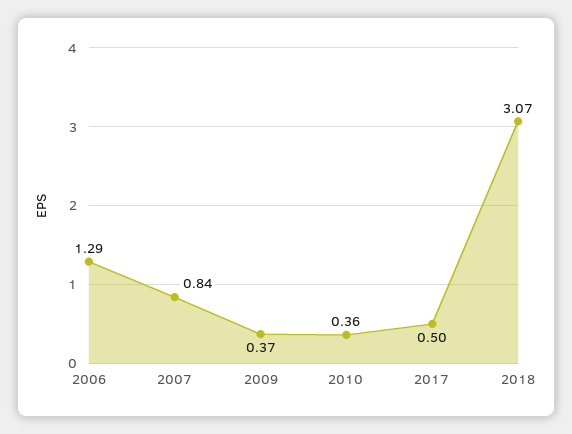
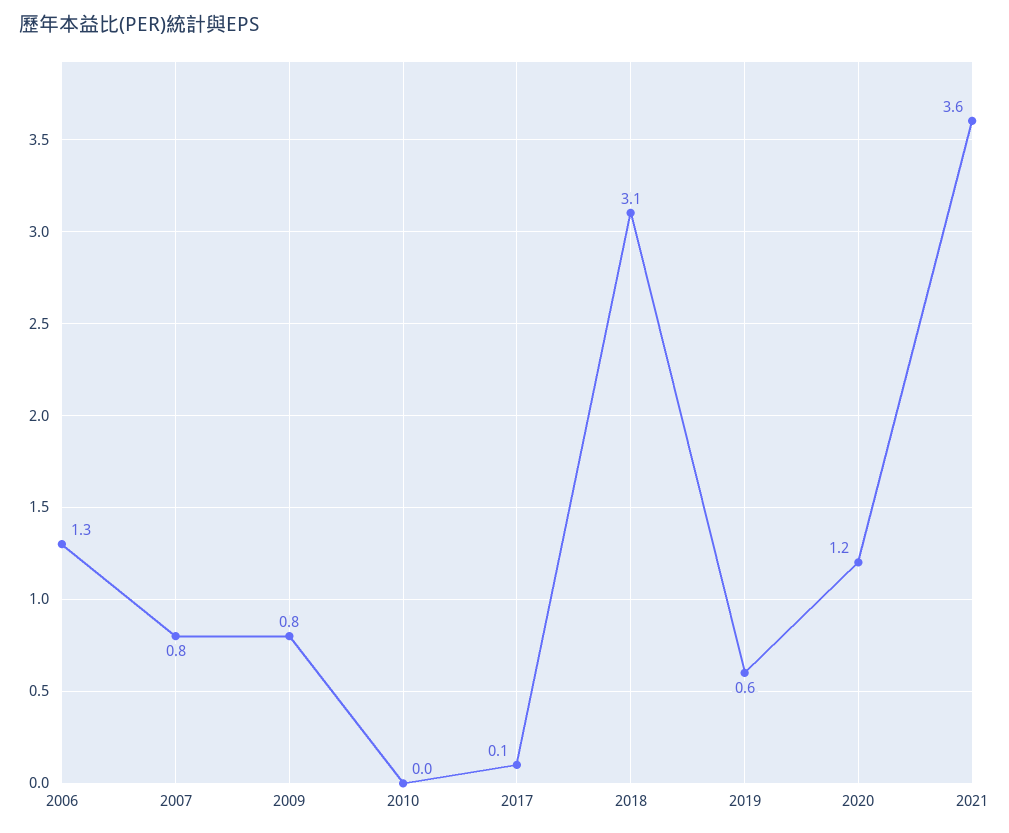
2009: 0.37 -> 0.8
2010: 0.36 -> 0
2017: 0.5 -> 0.1
2019: none -> 0.6
2020: none -> 1.2
2021: none -> 3.6

